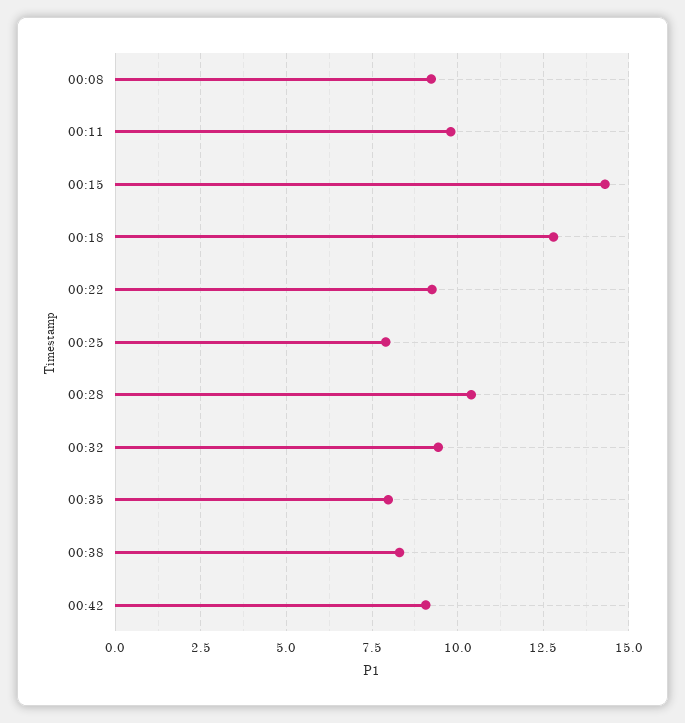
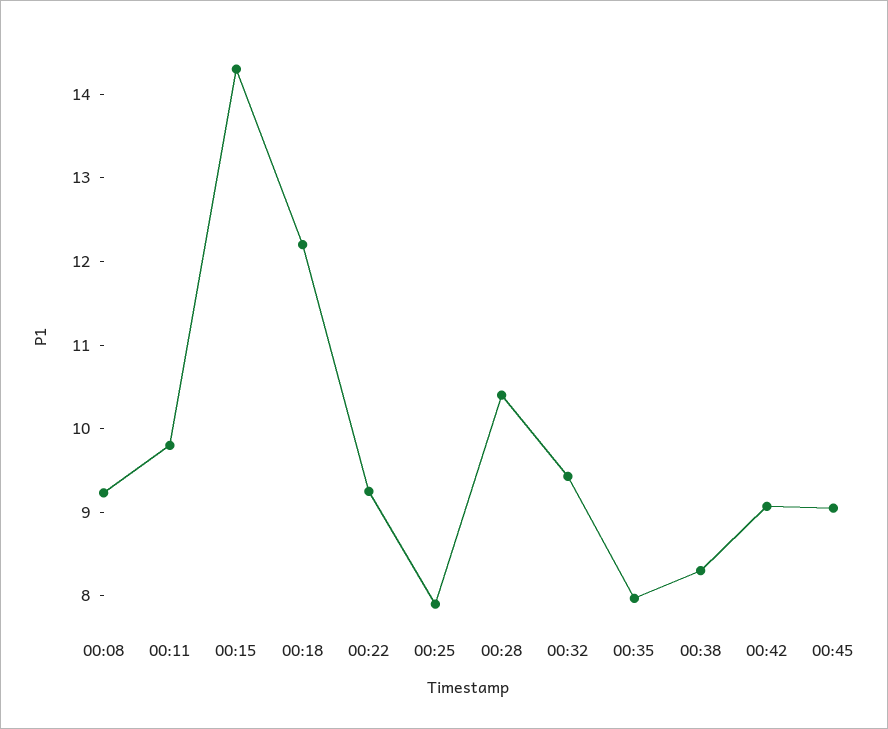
00:18: 12.75 -> 12.2
00:45: none -> 9

